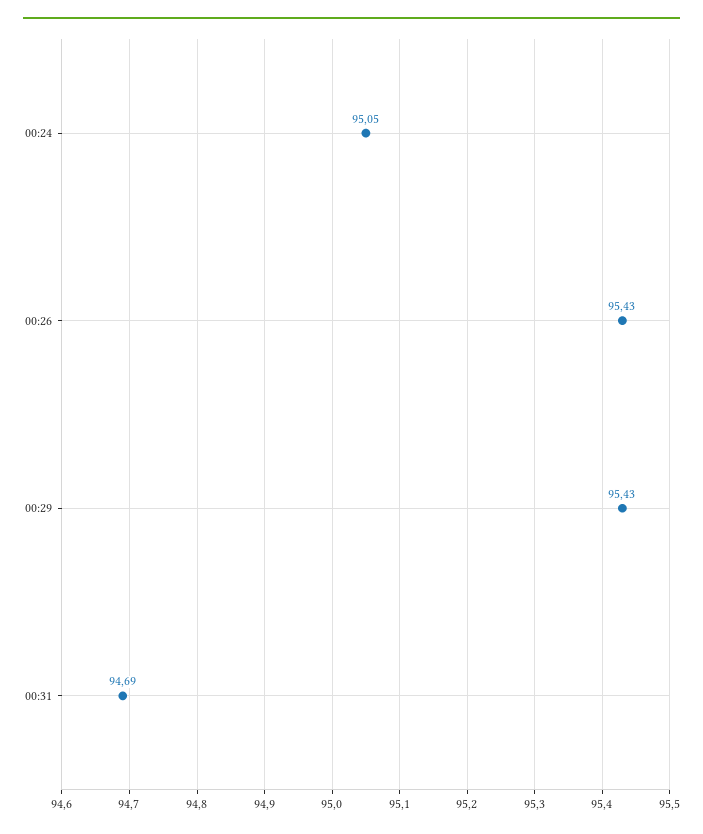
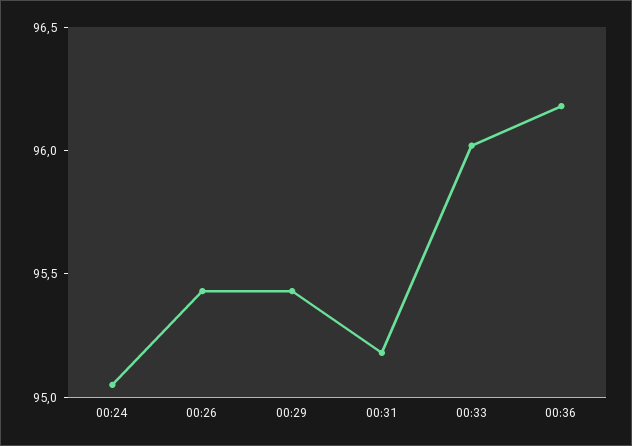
00:31: 94.69 -> 95.2
00:33: none -> 96
00:36: none -> 96.2

